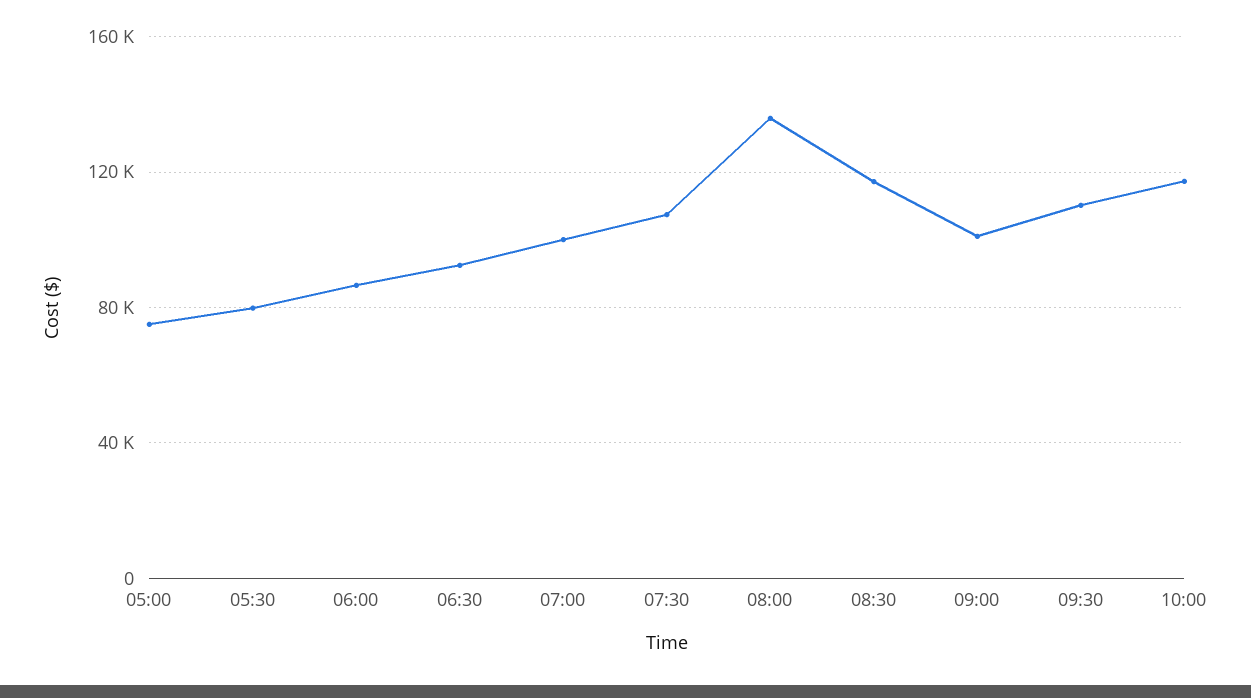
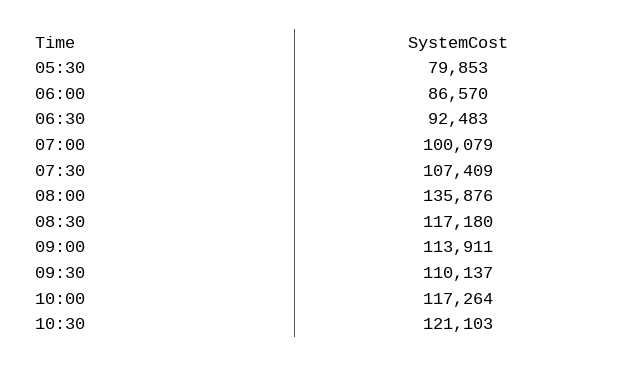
05:00: 75000 -> none
09:00: 100000 -> 113911
10:30: none -> 121103

